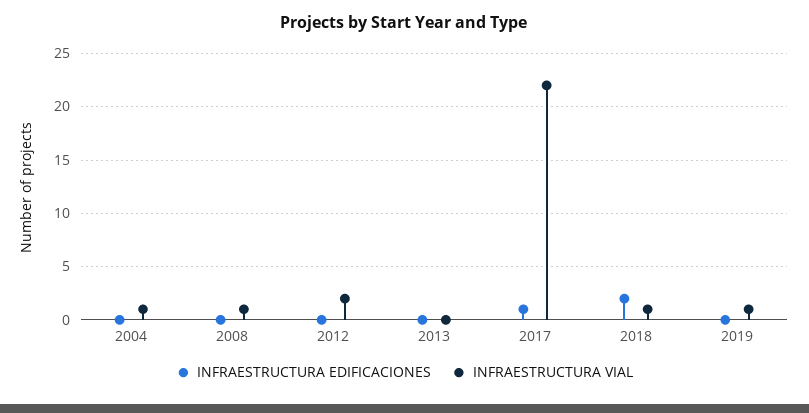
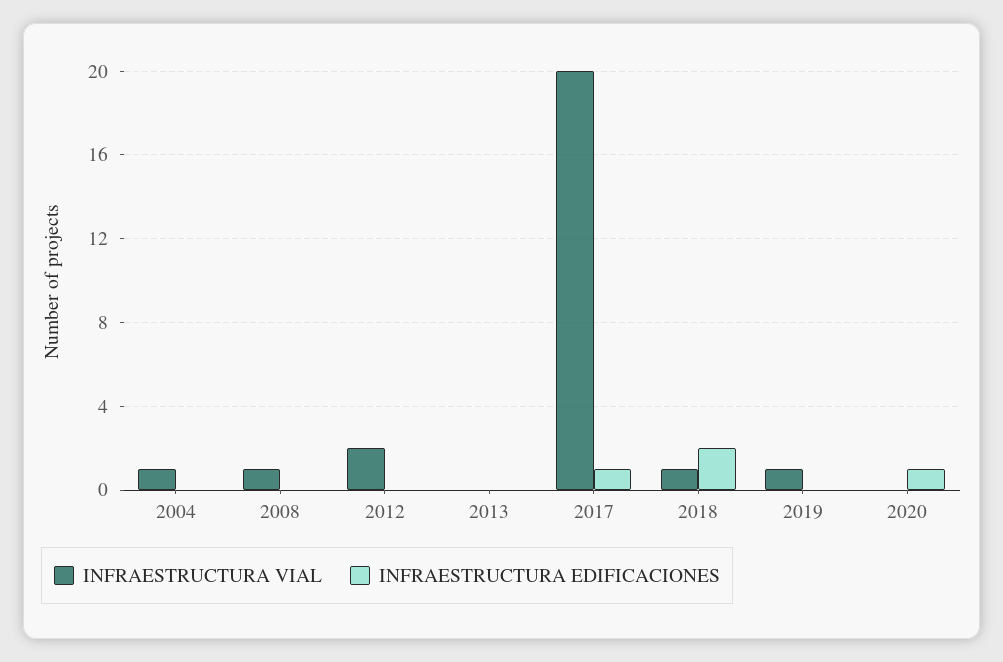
INFRAESTRUCTURA VIAL, 2017: 22 -> 20
INFRAESTRUCTURA VIAL, 2020: none -> 0
INFRAESTRUCTURA EDIFICACIONES, 2020: none -> 1

